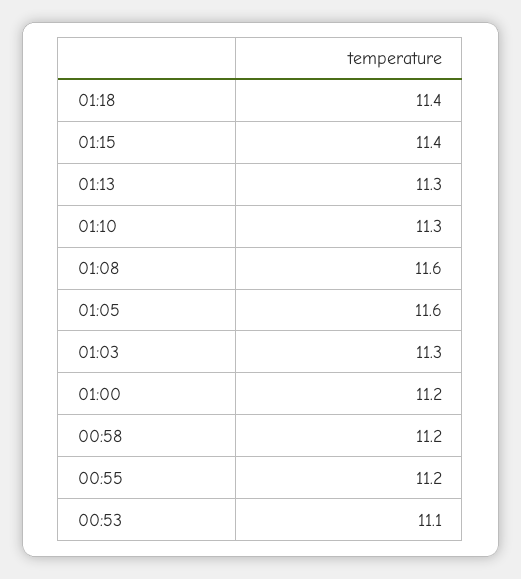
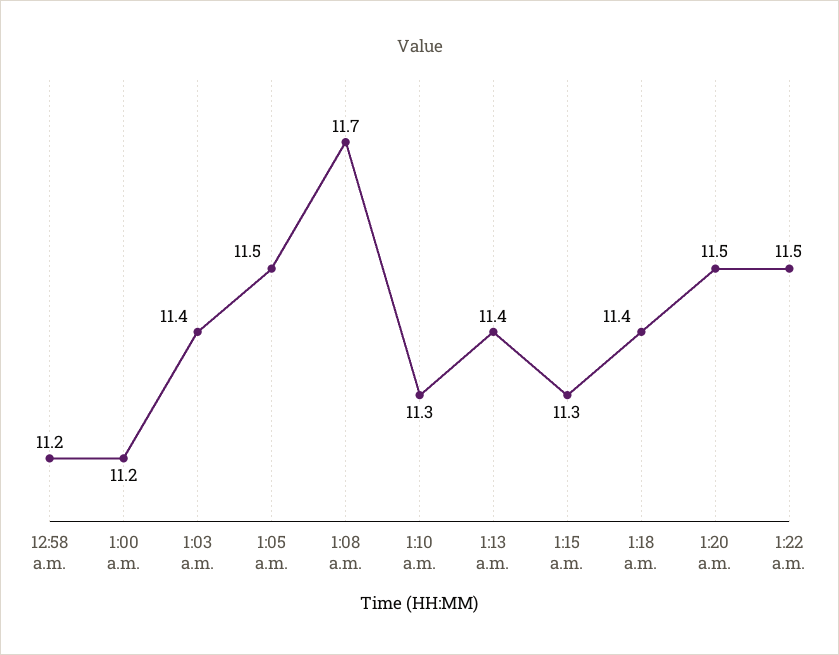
01:15: 11.4 -> 11.3
01:13: 11.3 -> 11.4
01:08: 11.6 -> 11.7
01:05: 11.6 -> 11.5
01:03: 11.3 -> 11.4
00:55: 11.2 -> none
00:53: 11.1 -> none
1:20 a.m.: none -> 11.5
1:22 a.m.: none -> 11.5

